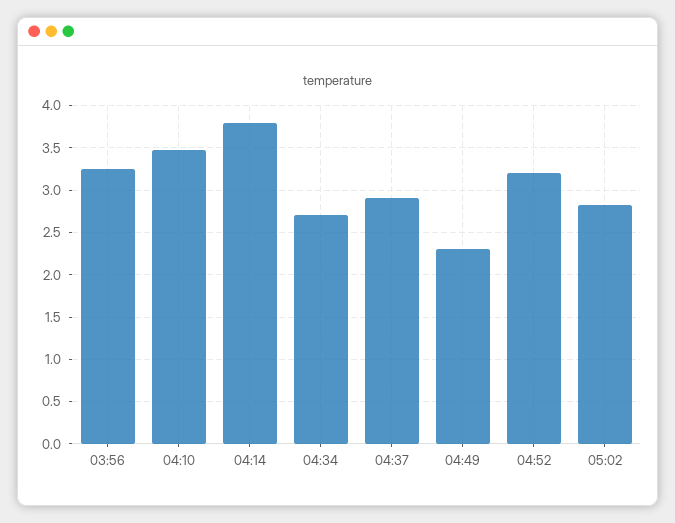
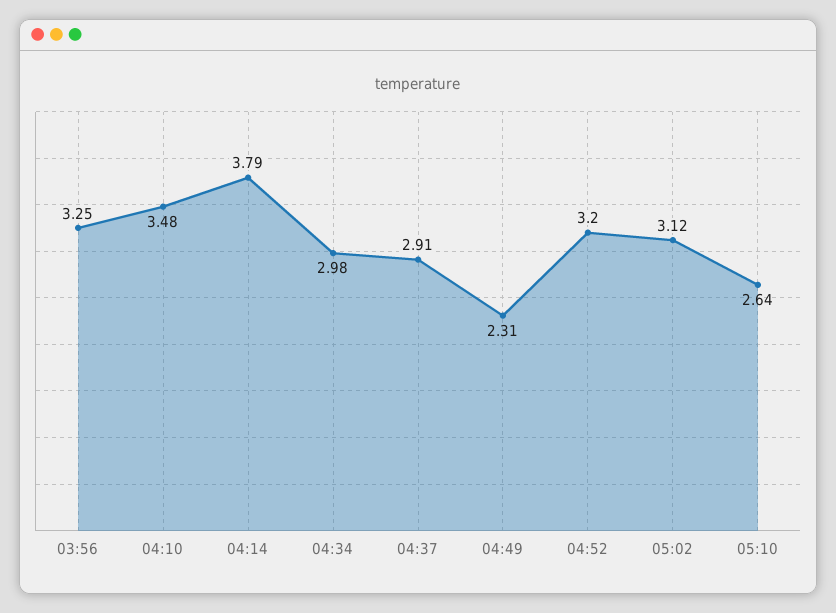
04:34: 2.7 -> 2.98
05:02: 2.8 -> 3.12
05:10: none -> 2.64

